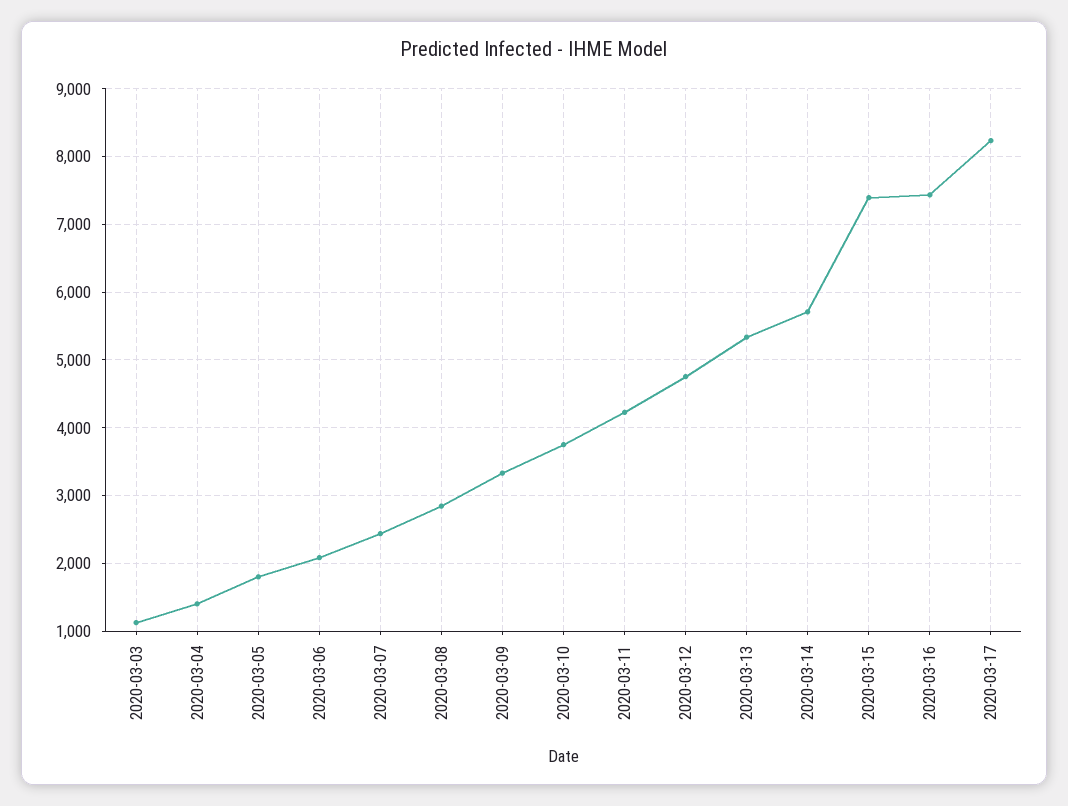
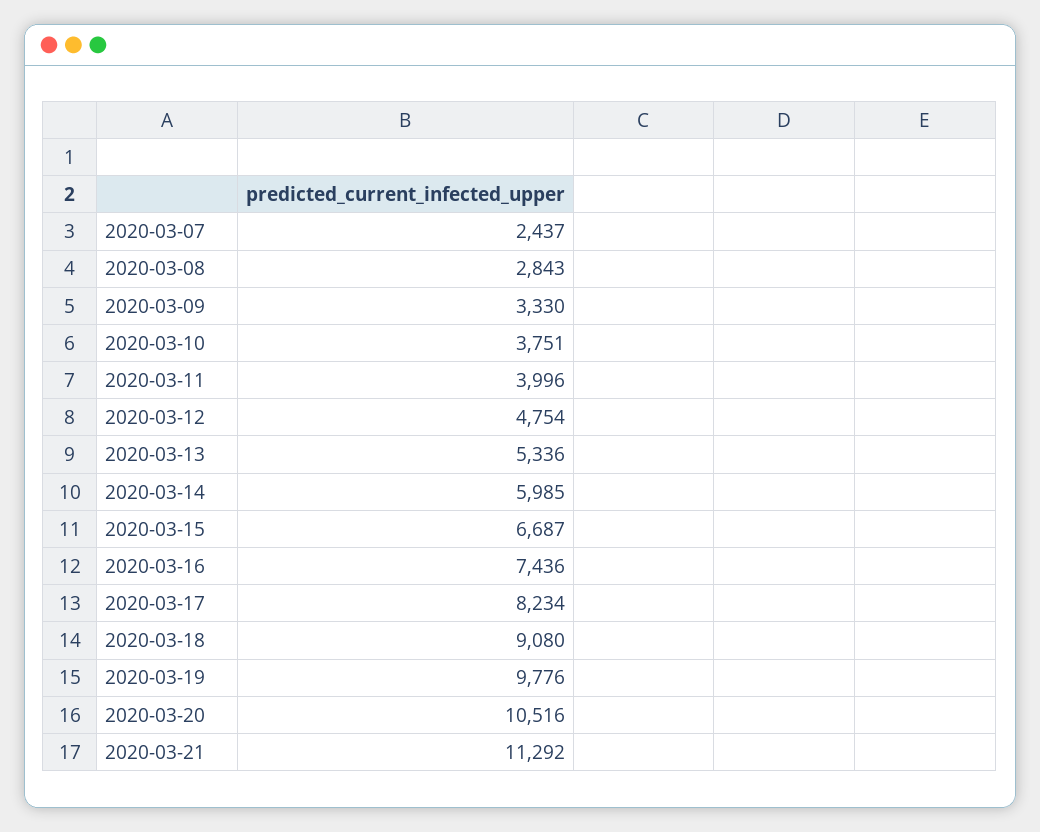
2020-03-03: 1100 -> none
2020-03-04: 1400 -> none
2020-03-05: 1800 -> none
2020-03-06: 2100 -> none
2020-03-11: 4200 -> 3996
2020-03-14: 5700 -> 5985
2020-03-15: 7400 -> 6687
2020-03-18: none -> 9080
2020-03-19: none -> 9776
2020-03-20: none -> 10516
2020-03-21: none -> 11292

